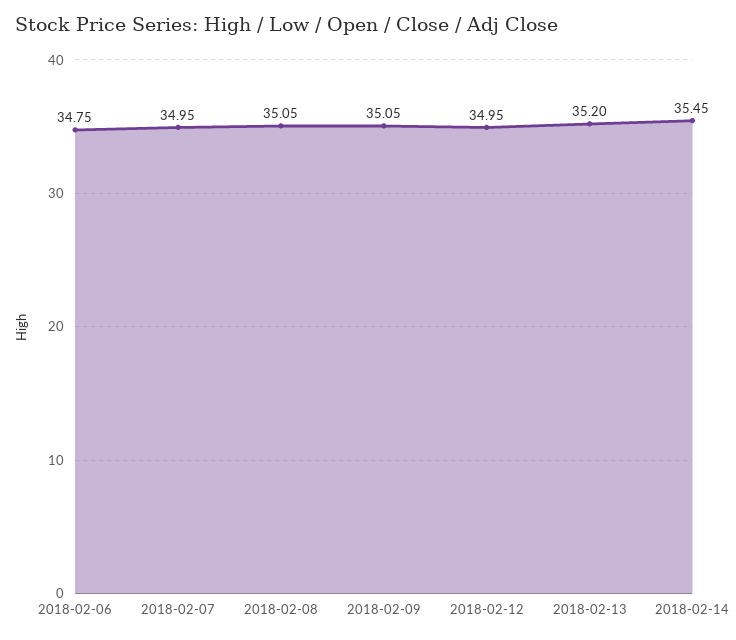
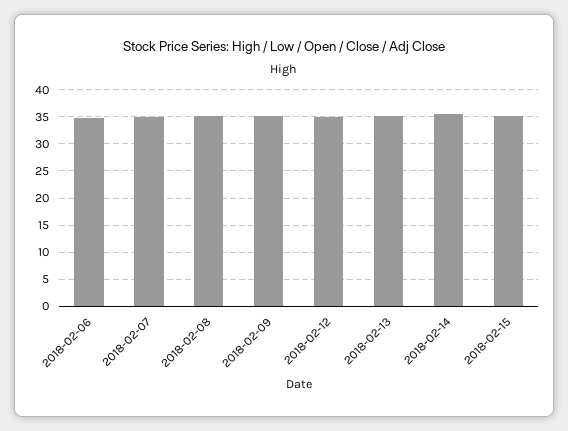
2018-02-15: none -> 35

